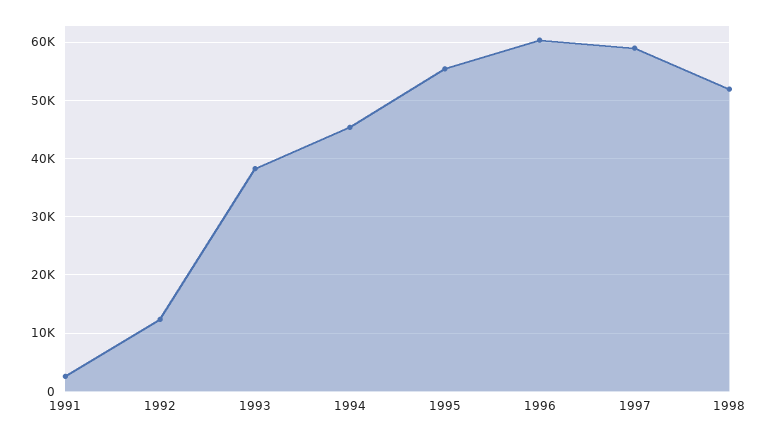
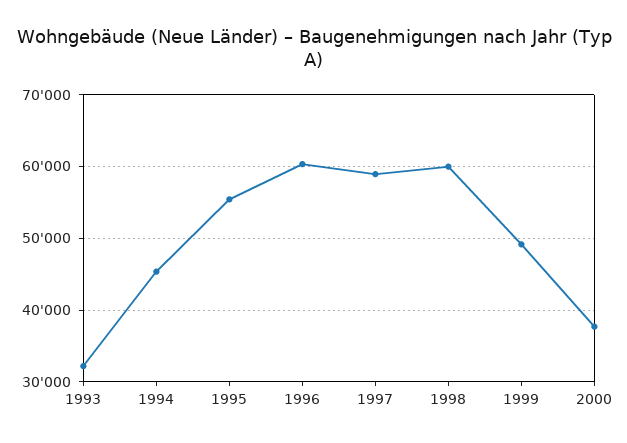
1991: 2000 -> none
1992: 12000 -> none
1993: 38000 -> 32000
1998: 52000 -> 60000
1999: none -> 49000
2000: none -> 38000

